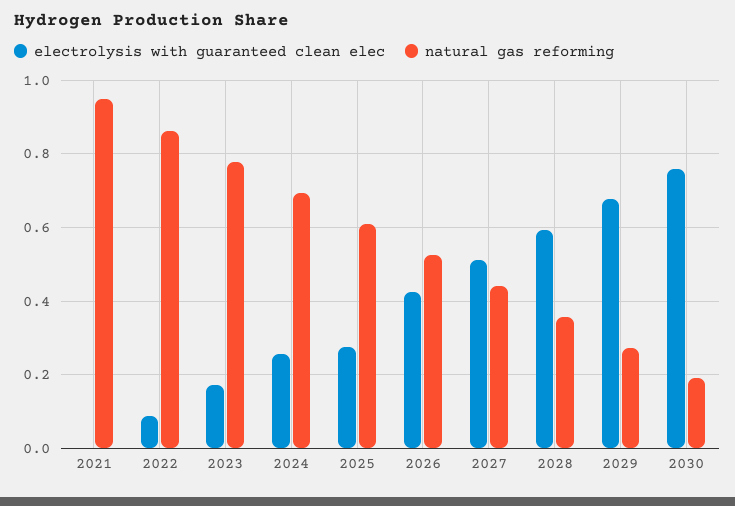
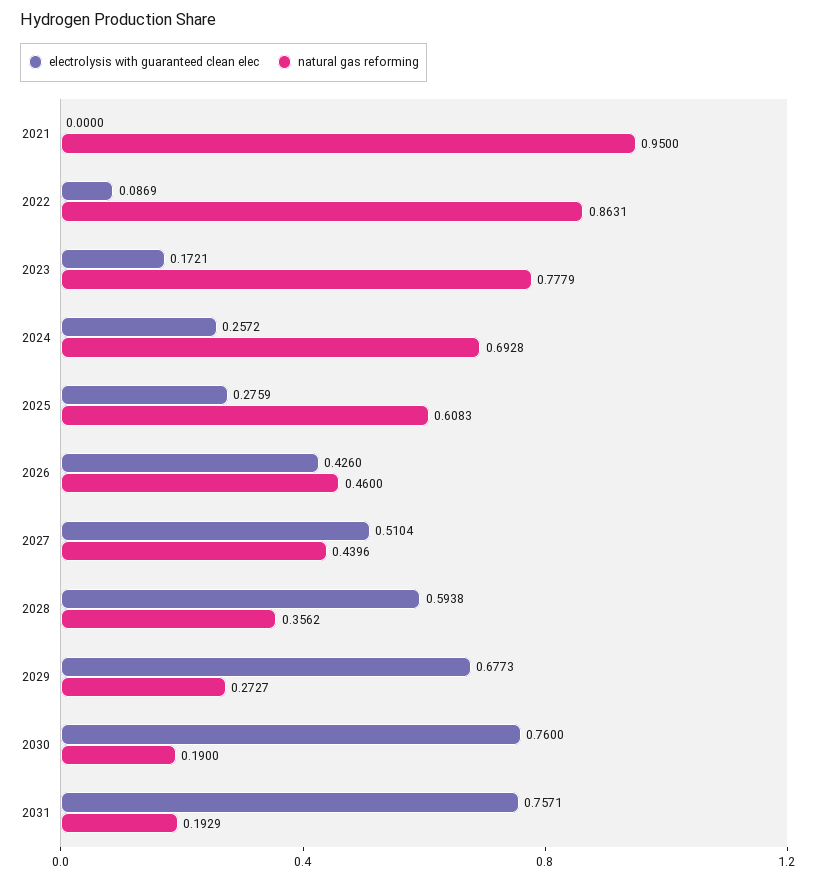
natural gas reforming, 2026: 0.52 -> 0.46
electrolysis with guaranteed clean elec, 2031: none -> 0.7571
natural gas reforming, 2031: none -> 0.1929

